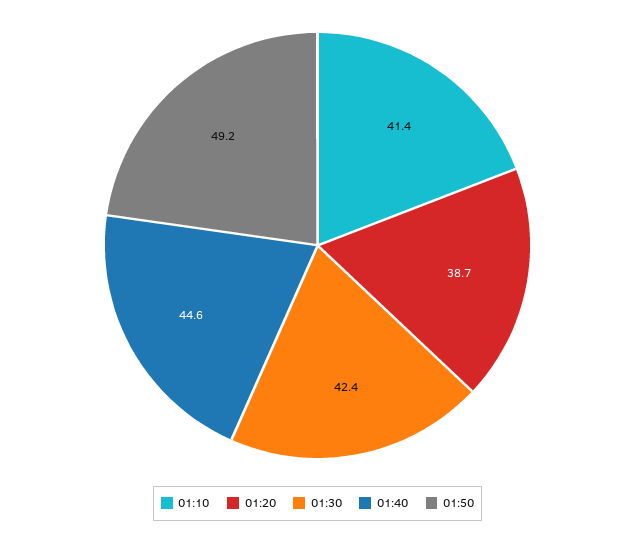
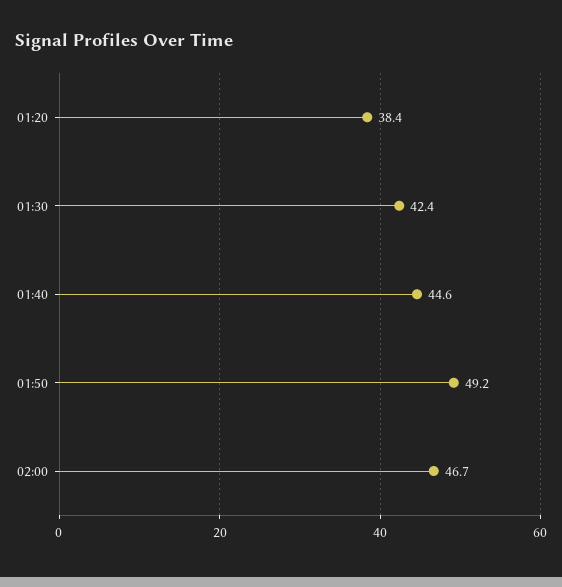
01:10: 41.4 -> none
01:20: 38.7 -> 38.4
02:00: none -> 46.7

